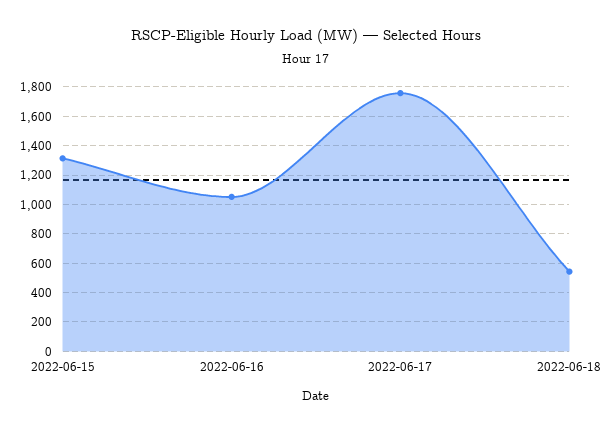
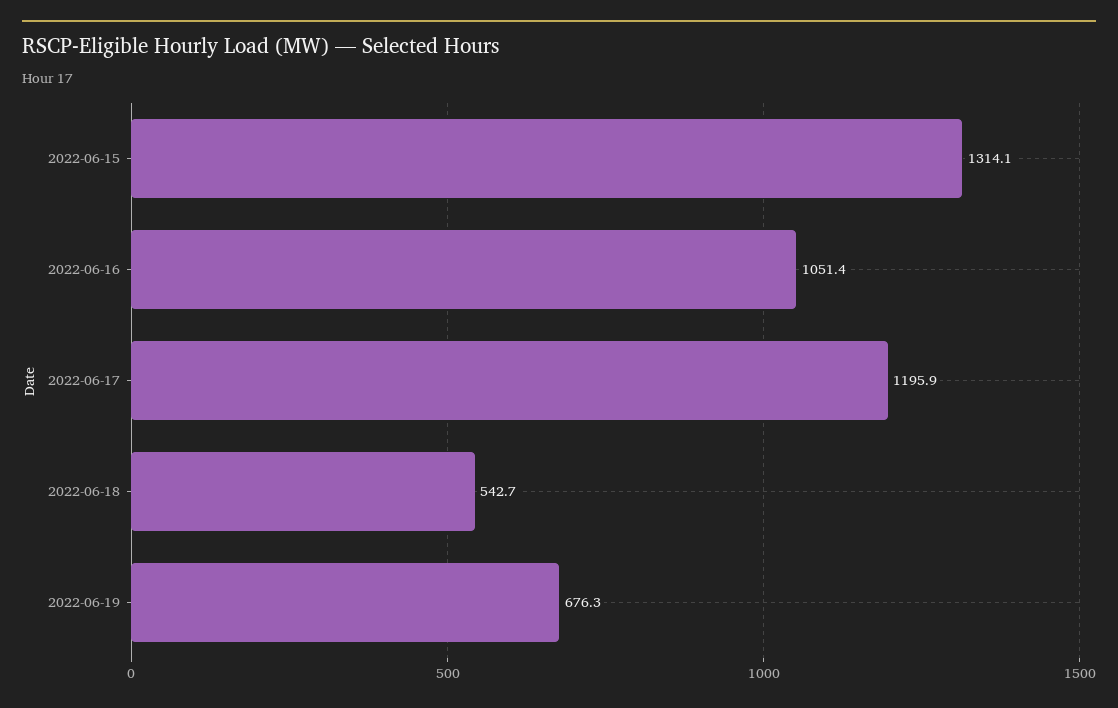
2022-06-17: 1750 -> 1195.9
2022-06-19: none -> 676.3

